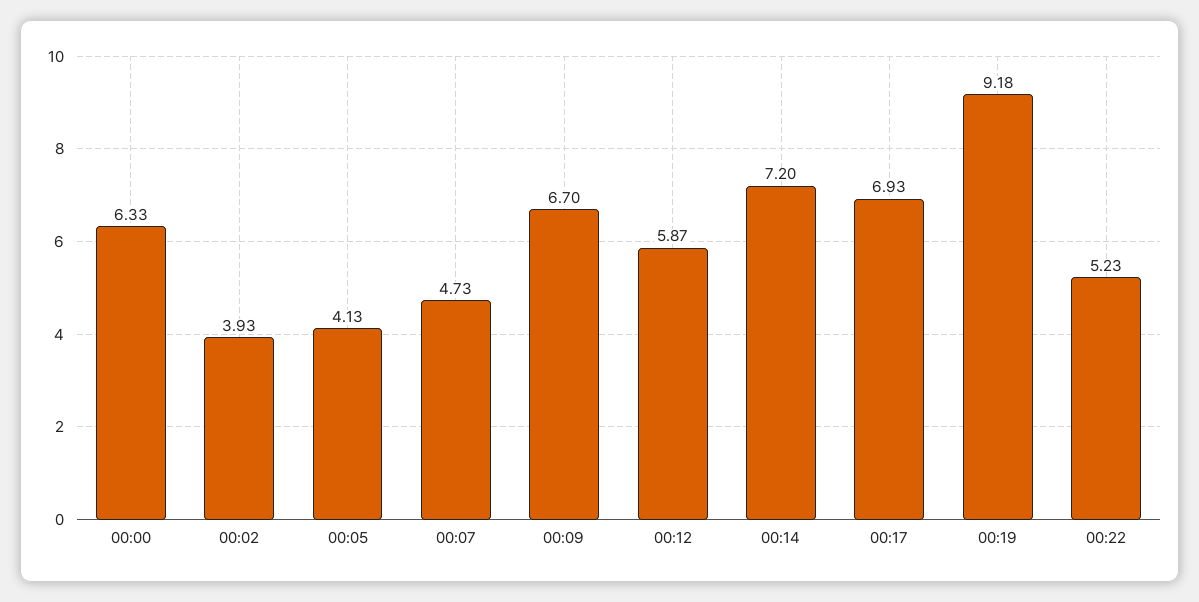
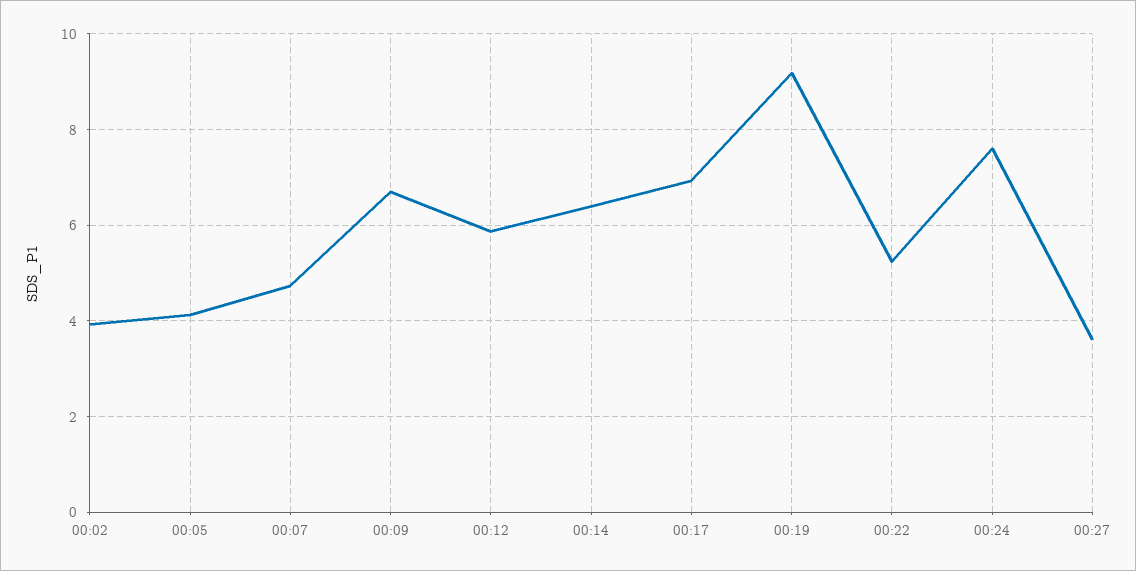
00:00: 6.33 -> none
00:14: 7.2 -> 6.4
00:24: none -> 7.6
00:27: none -> 3.6

